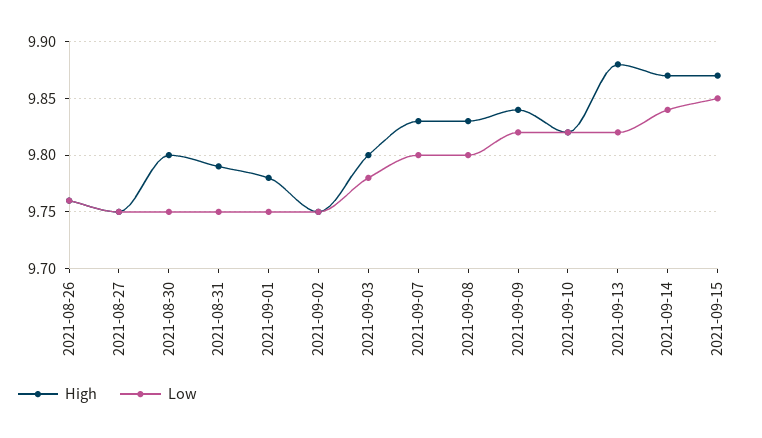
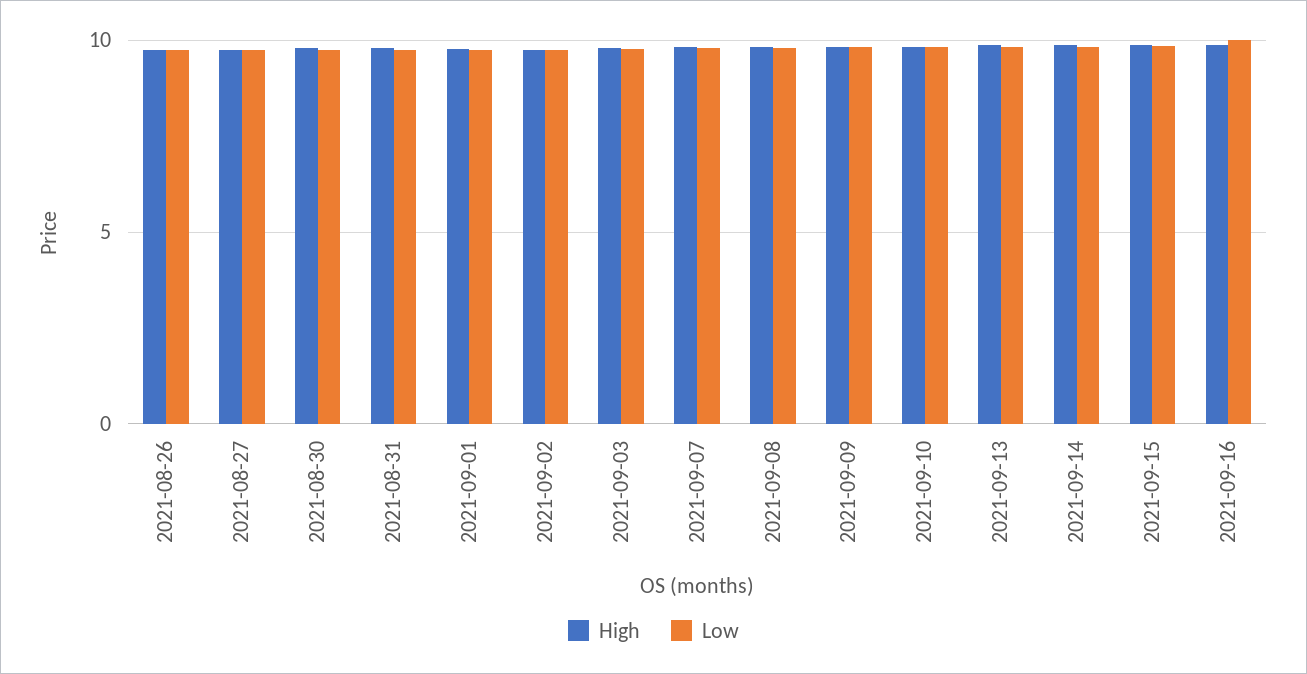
High, 2021-09-16: none -> 10
Low, 2021-09-16: none -> 10

